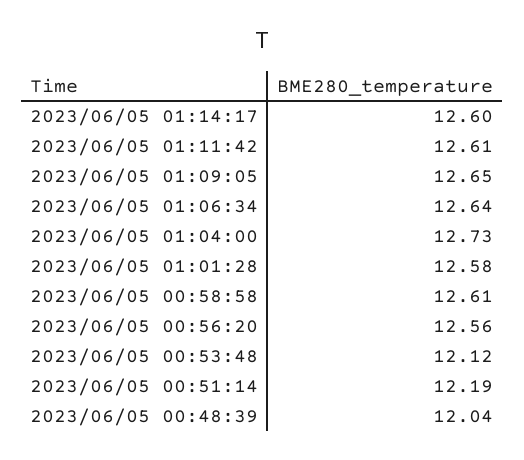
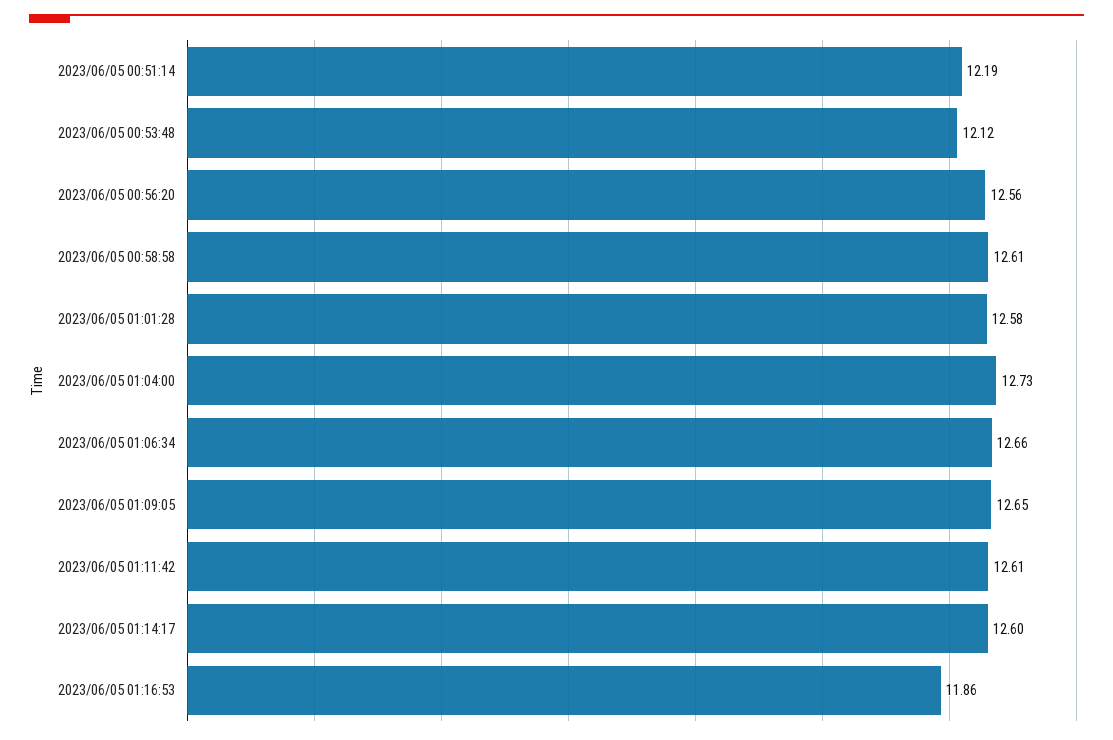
2023/06/05 01:06:34: 12.64 -> 12.66
2023/06/05 00:48:39: 12.04 -> none
2023/06/05 01:16:53: none -> 11.86

